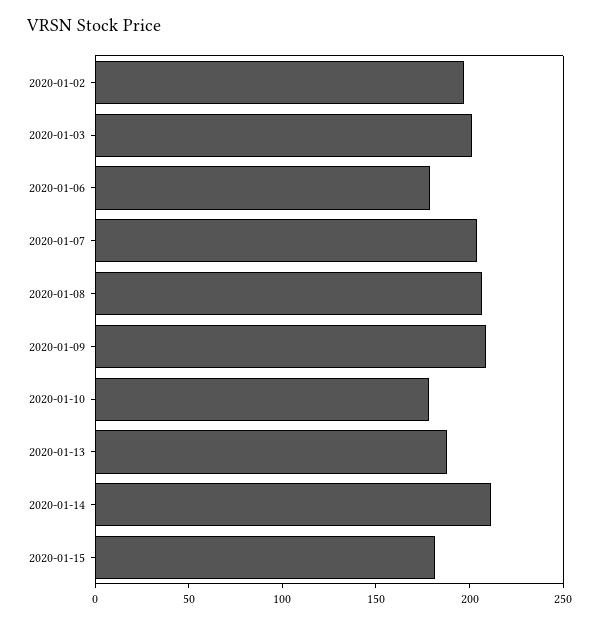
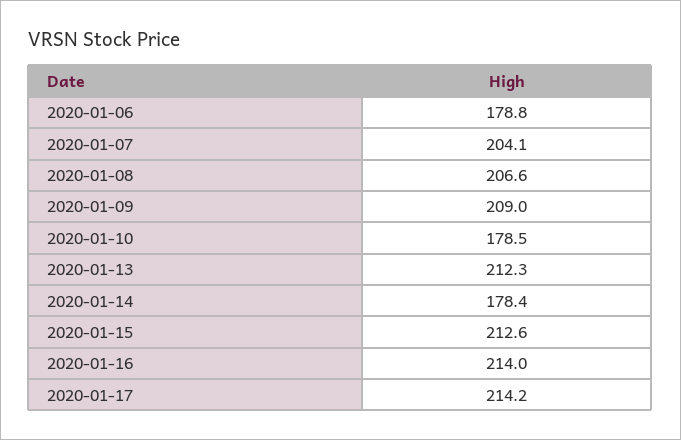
2020-01-02: 200 -> none
2020-01-03: 200 -> none
2020-01-13: 190 -> 212.3
2020-01-14: 210 -> 178.4
2020-01-15: 180 -> 212.6
2020-01-16: none -> 214
2020-01-17: none -> 214.2

